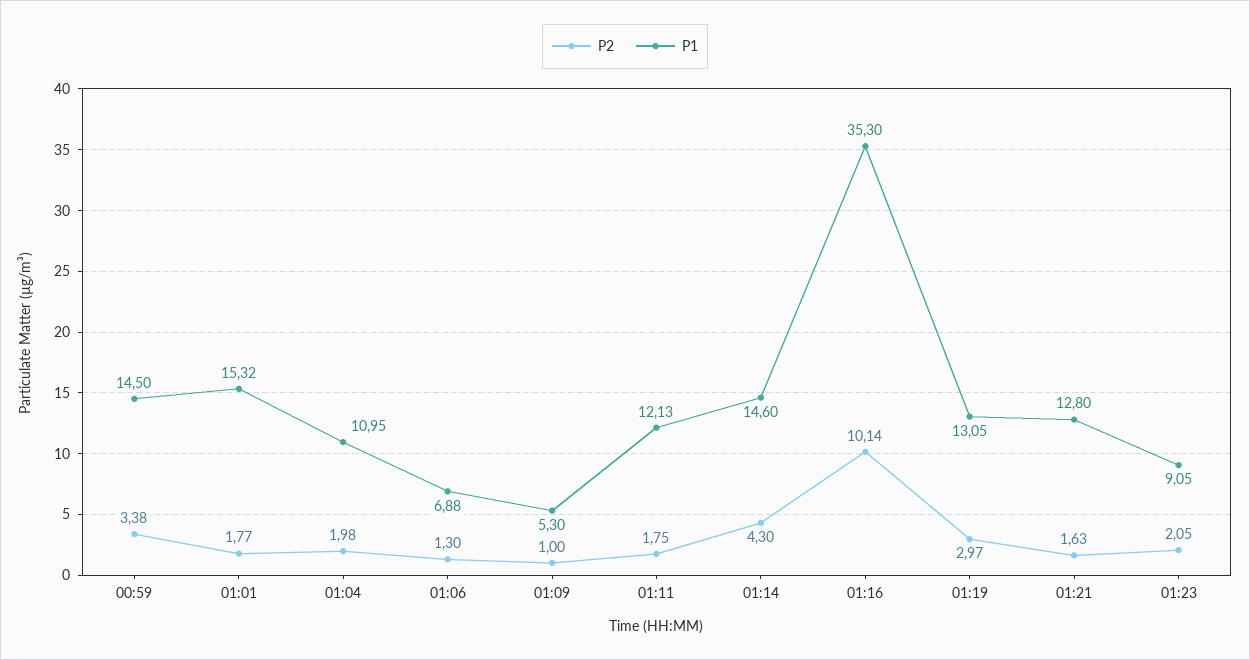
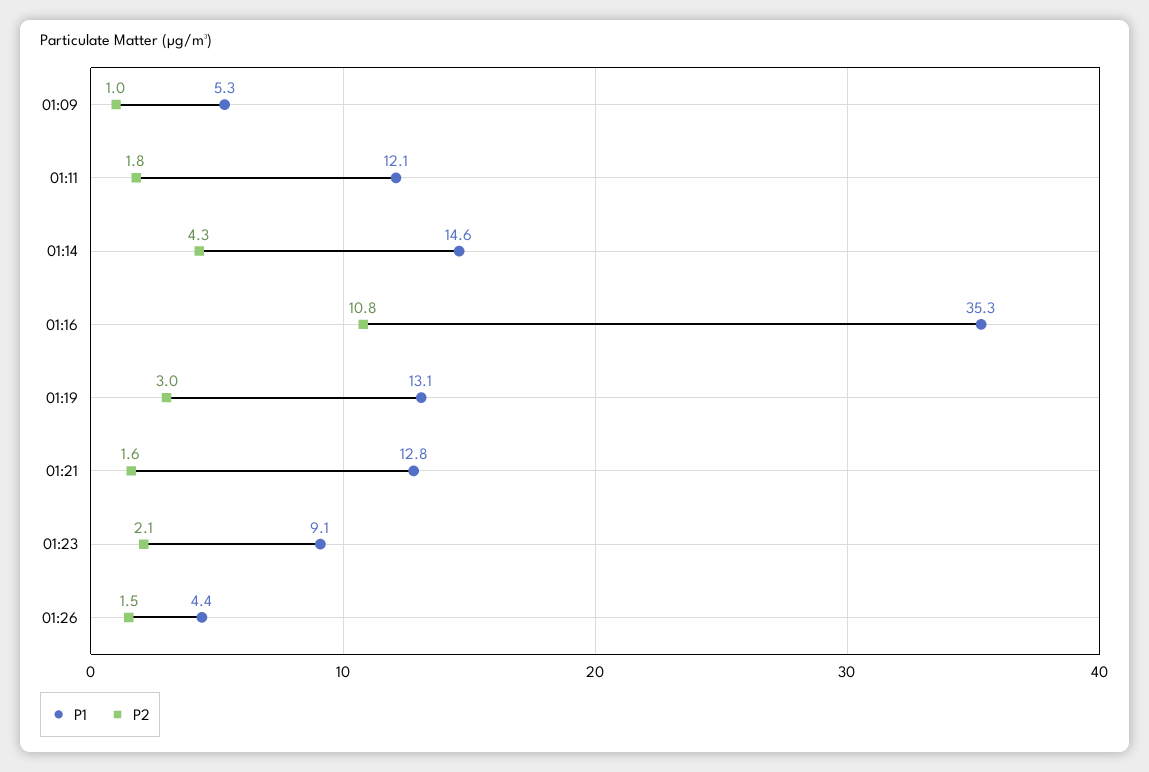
P2, 00:59: 3.38 -> none
P1, 00:59: 14.5 -> none
P2, 01:01: 1.77 -> none
P1, 01:01: 15.32 -> none
P2, 01:04: 1.98 -> none
P1, 01:04: 10.95 -> none
P2, 01:06: 1.3 -> none
P1, 01:06: 6.88 -> none
P2, 01:16: 10.14 -> 10.8
P1, 01:26: none -> 4.4
P2, 01:26: none -> 1.5

